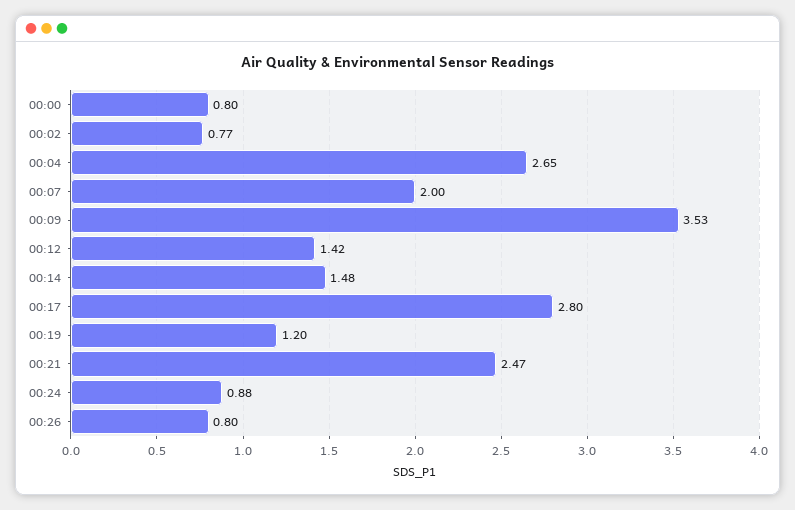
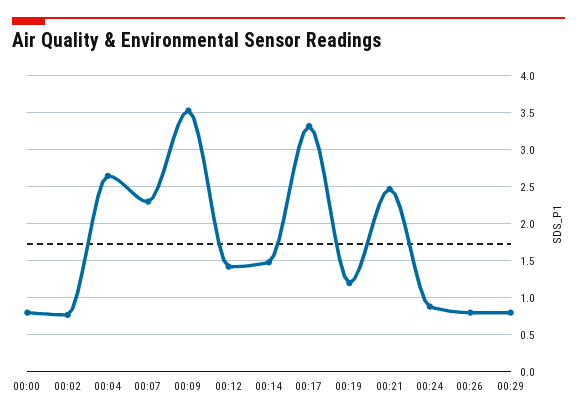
00:07: 2 -> 2.3
00:17: 2.8 -> 3.3
00:29: none -> 0.8

